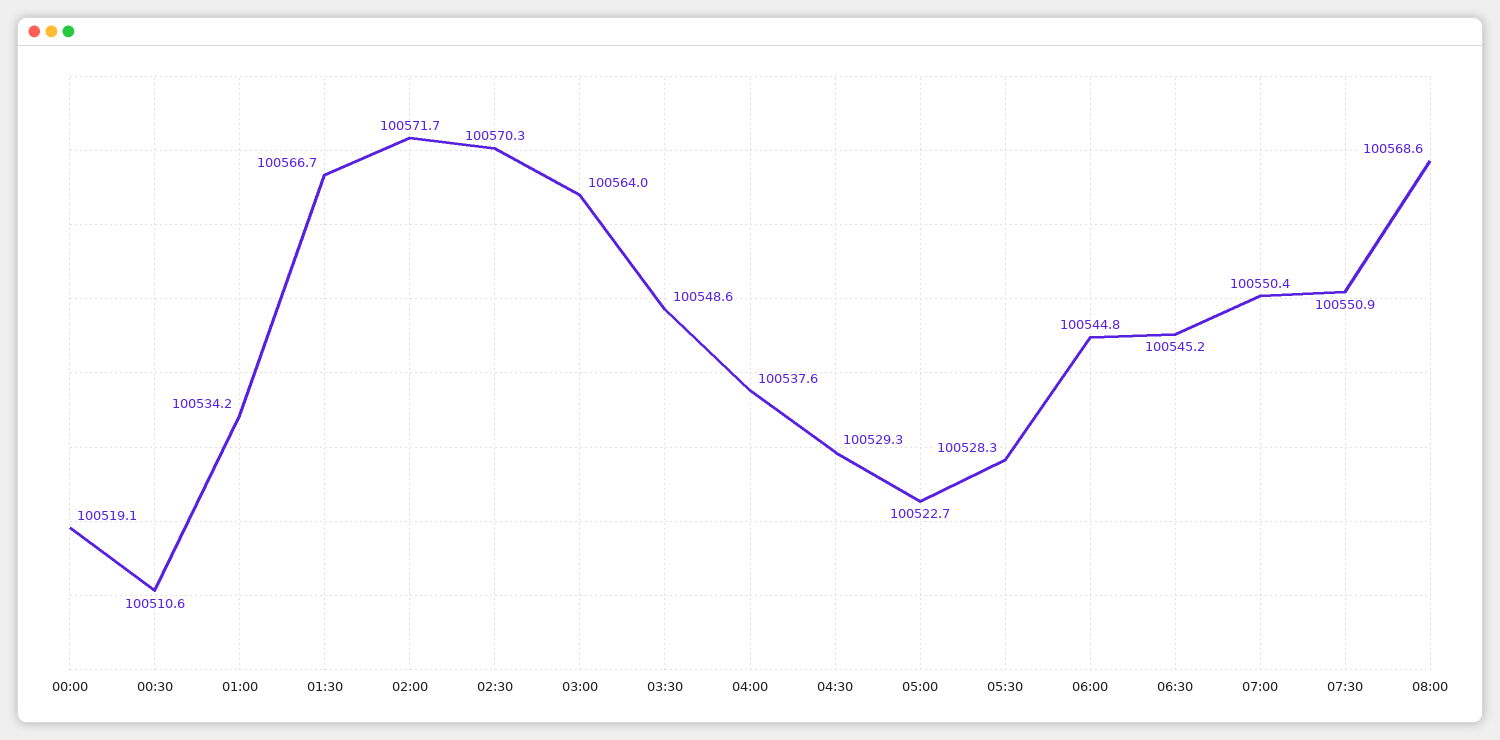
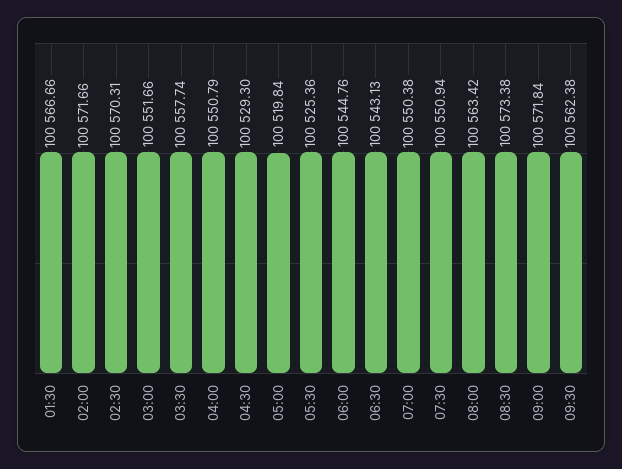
00:00: 100519.1 -> none
00:30: 100510.6 -> none
01:00: 100534.2 -> none
03:00: 100564 -> 100551.66
03:30: 100548.6 -> 100557.74
04:00: 100537.6 -> 100550.79
05:00: 100522.7 -> 100519.84
05:30: 100528.3 -> 100525.36
06:30: 100545.2 -> 100543.13
08:00: 100568.6 -> 100563.42
08:30: none -> 100573.38
09:00: none -> 100571.84
09:30: none -> 100562.38

